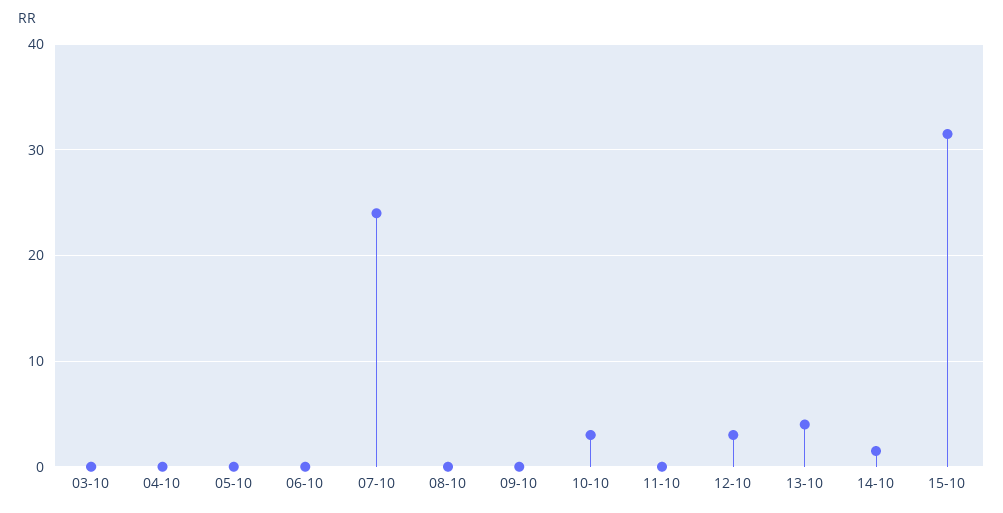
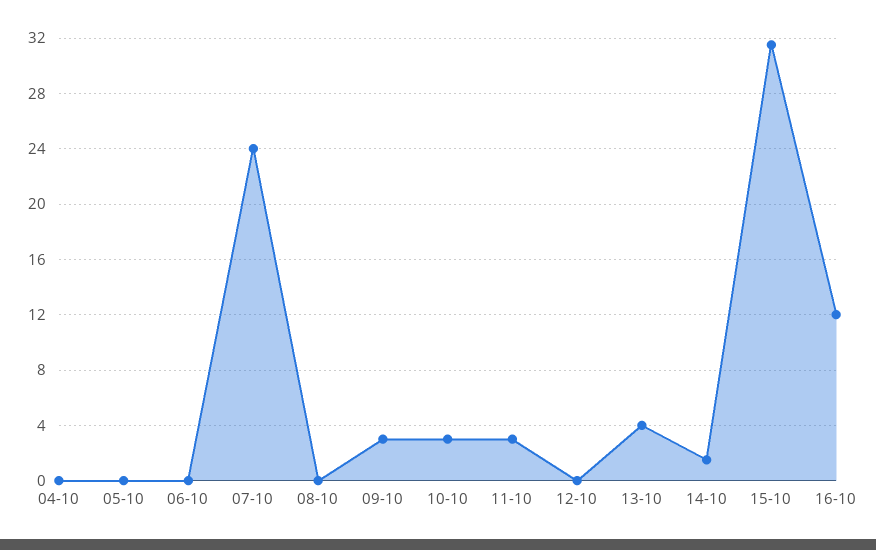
03-10: 0 -> none
09-10: 0 -> 3
11-10: 0 -> 3
12-10: 3 -> 0
16-10: none -> 12

